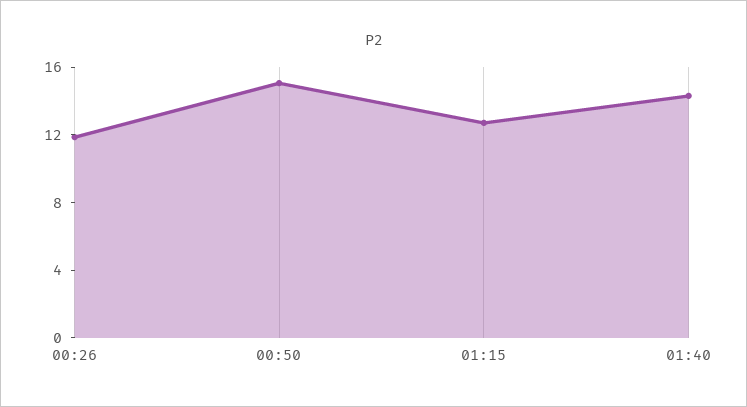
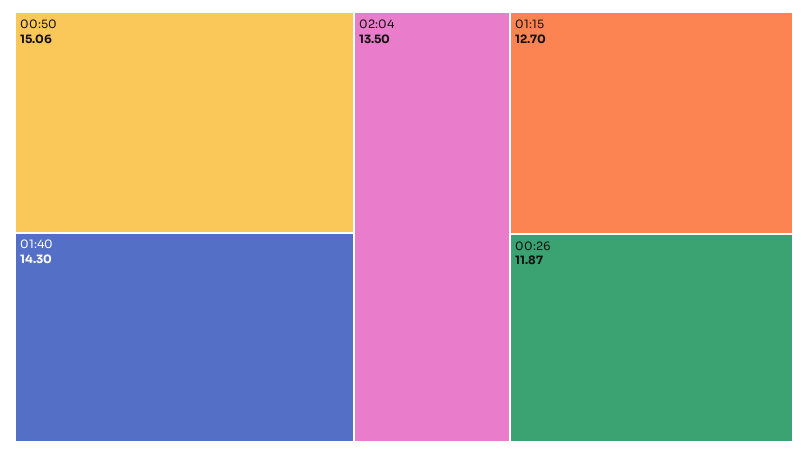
02:04: none -> 13.5

